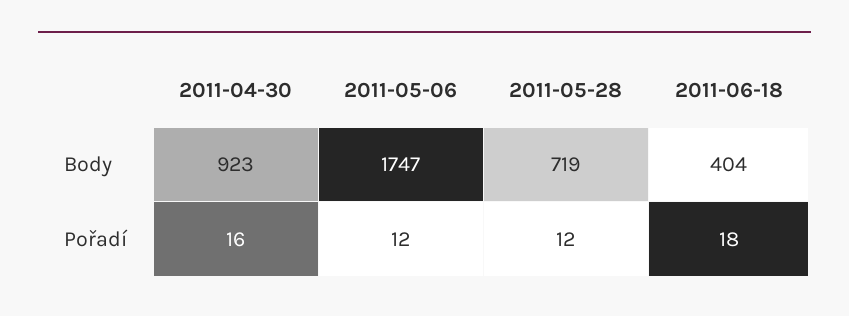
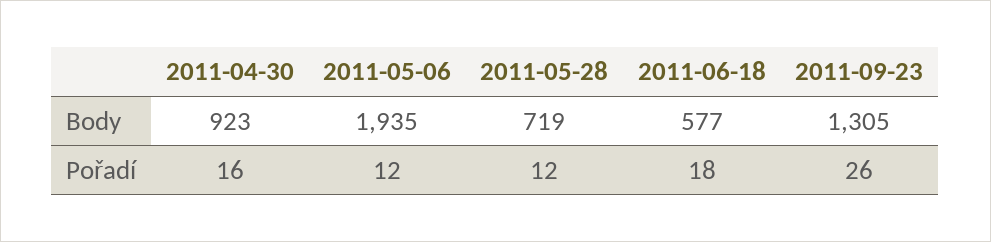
2011-05-06, Body: 1747 -> 1935
2011-06-18, Body: 404 -> 577
2011-09-23, Body: none -> 1305
2011-09-23, Pořadí: none -> 26

